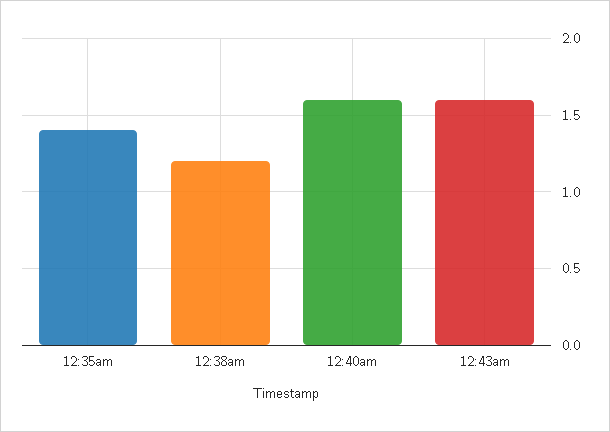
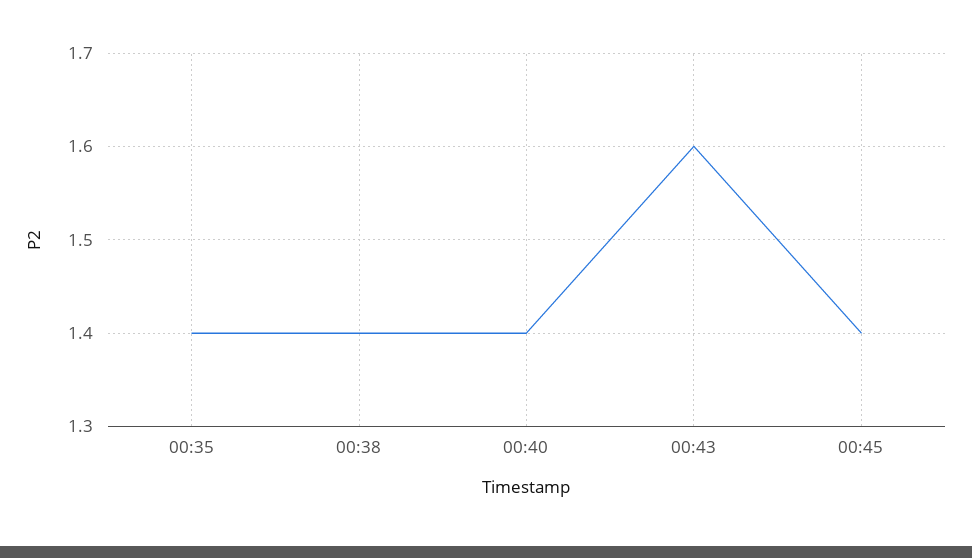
12:38am: 1.2 -> 1.4
12:40am: 1.6 -> 1.4
00:45: none -> 1.4

